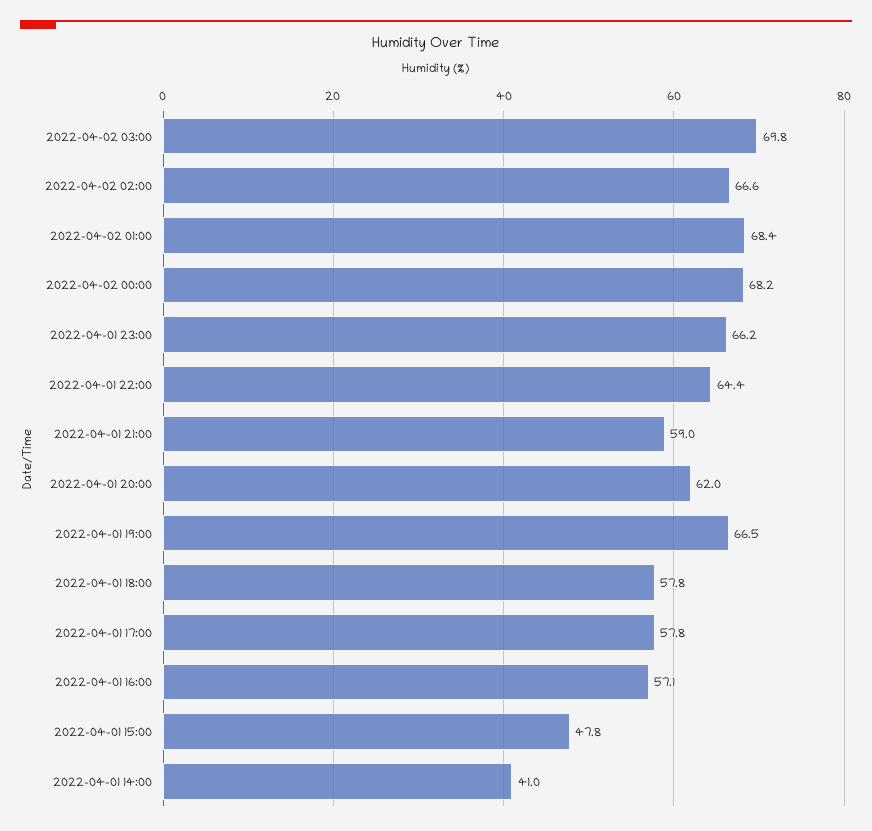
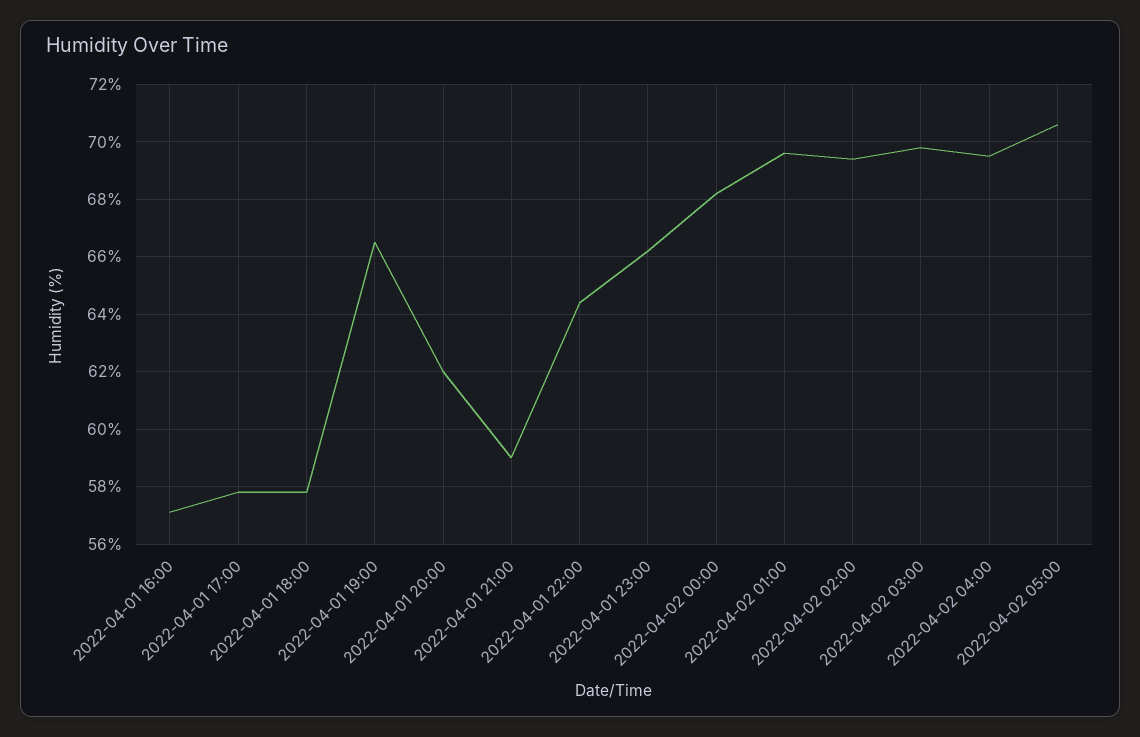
2022-04-02 02:00: 66.6 -> 69.5
2022-04-02 01:00: 68.4 -> 69.5
2022-04-01 15:00: 47.8 -> none
2022-04-01 14:00: 41 -> none
2022-04-02 04:00: none -> 69.5
2022-04-02 05:00: none -> 70.5

